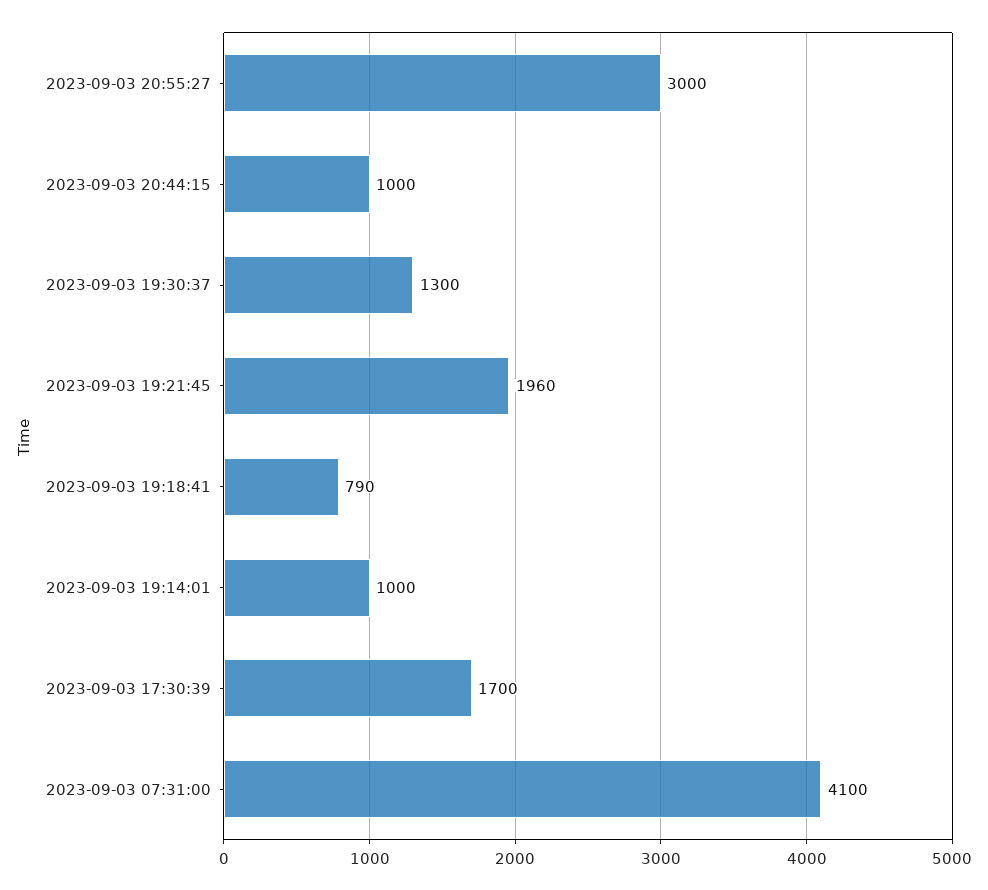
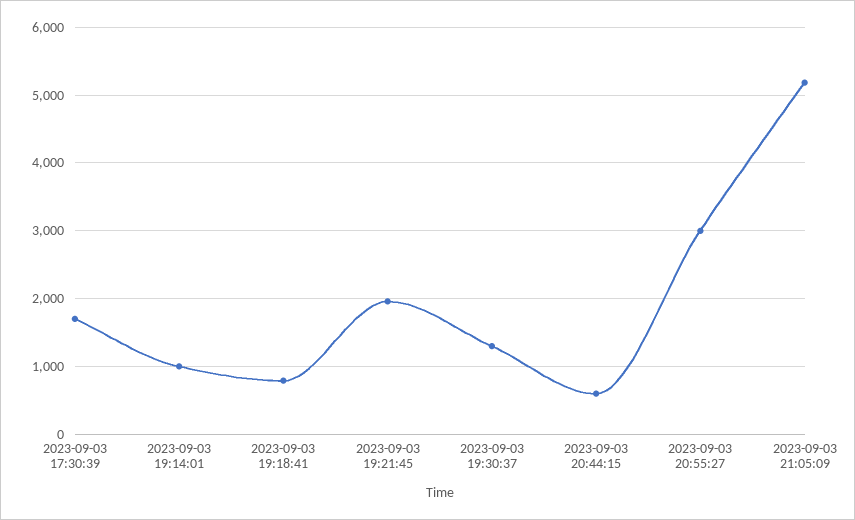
2023-09-03 20:44:15: 1000 -> 600
2023-09-03 07:31:00: 4100 -> none
2023-09-03 21:05:09: none -> 5200

